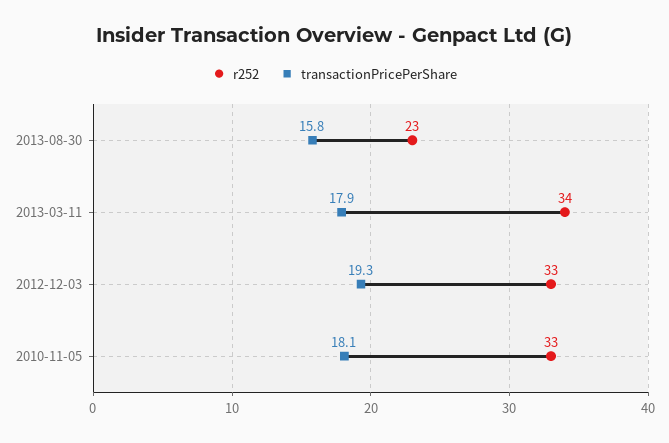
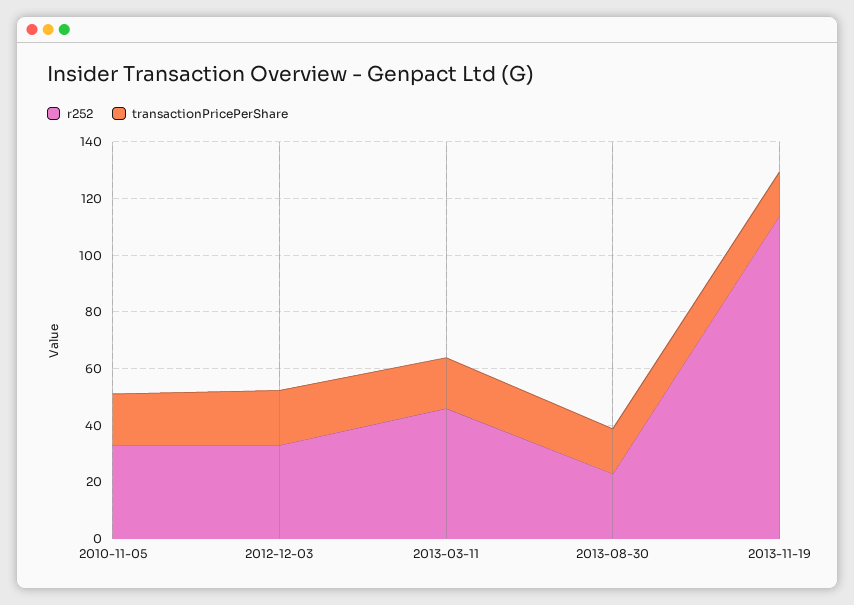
r252, 2013-03-11: 34 -> 45
r252, 2013-11-19: none -> 115
transactionPricePerShare, 2013-11-19: none -> 15

